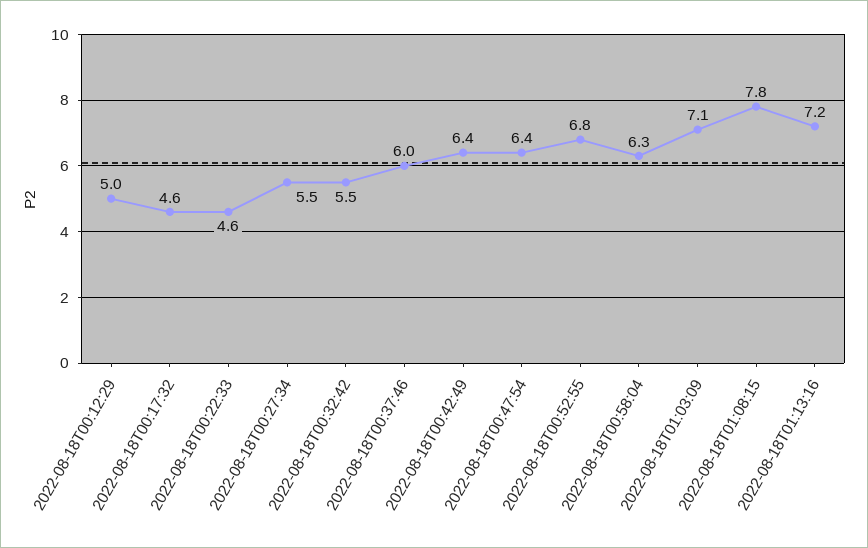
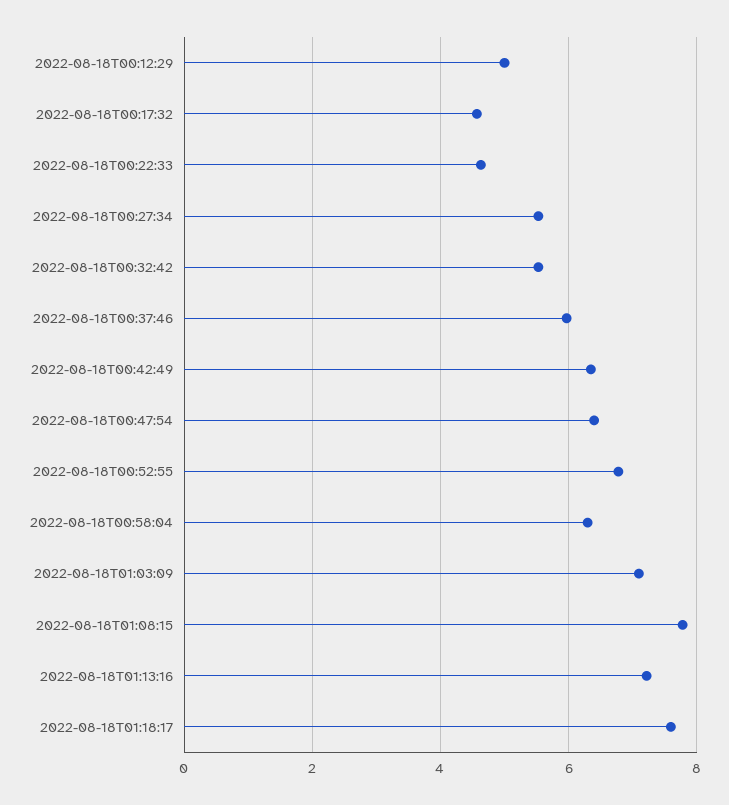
2022-08-18T01:18:17: none -> 7.6

